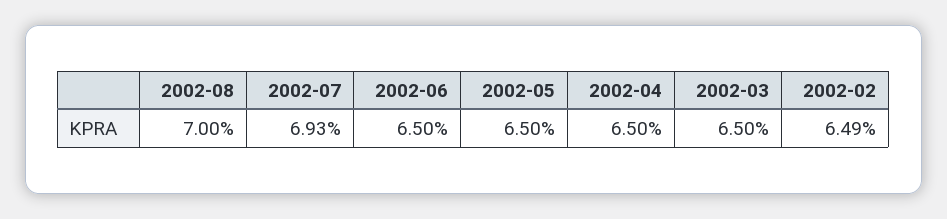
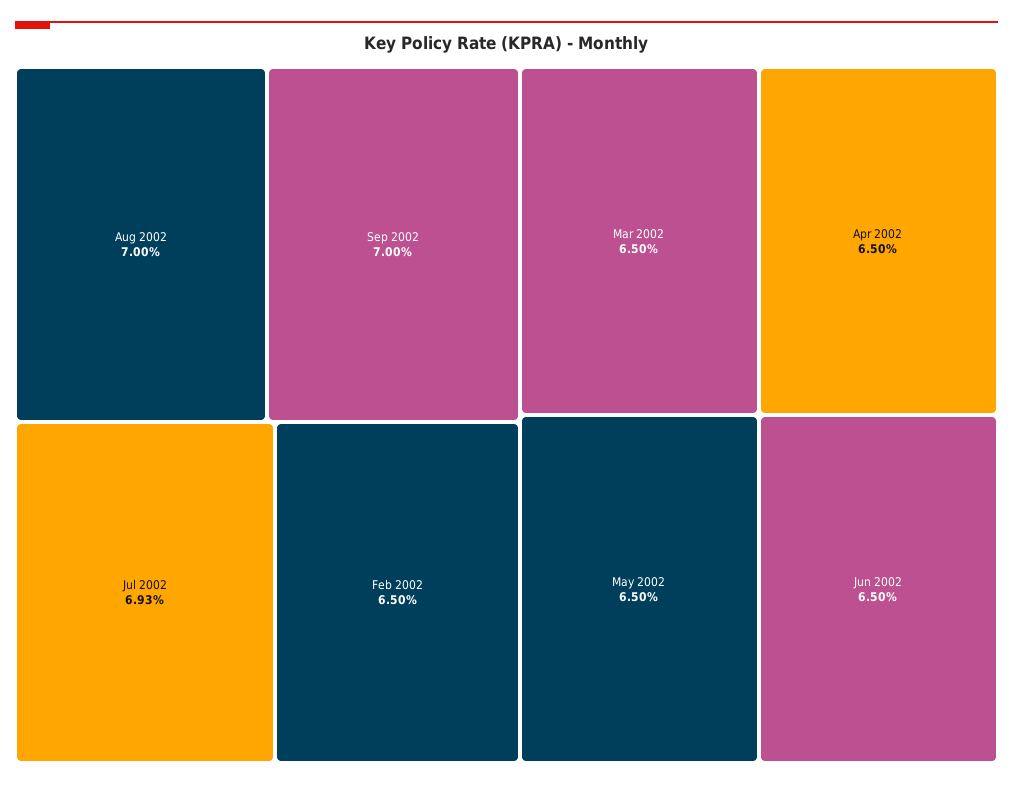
2002-02: 6.49 -> 6.5
Sep 2002: none -> 7

